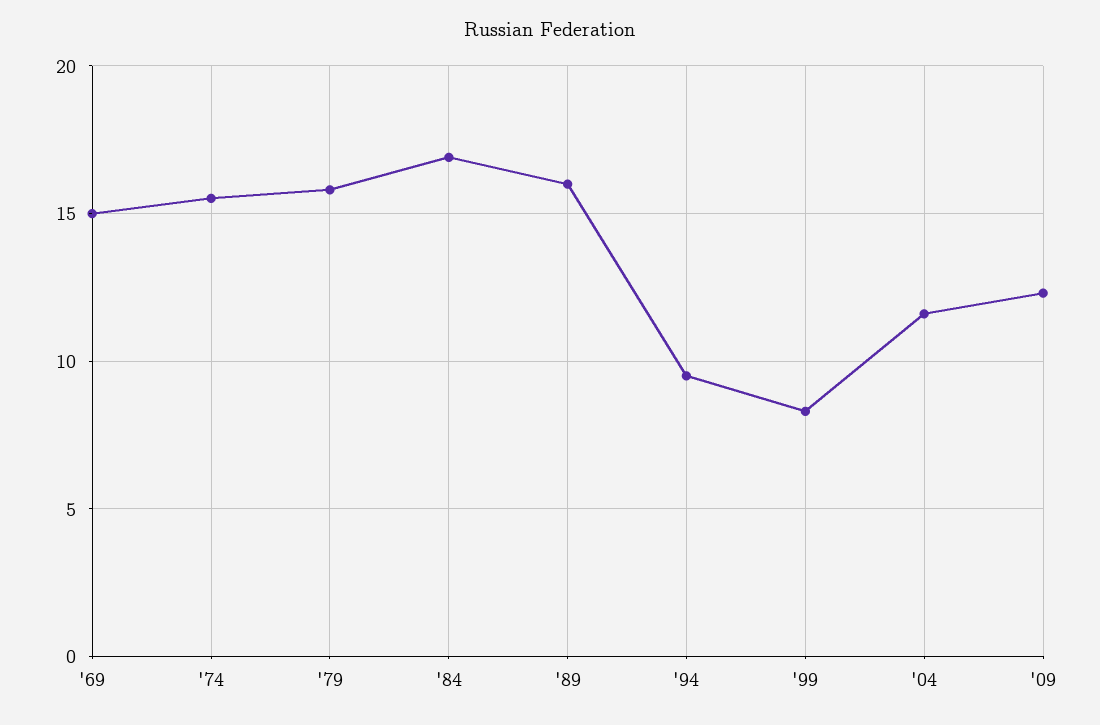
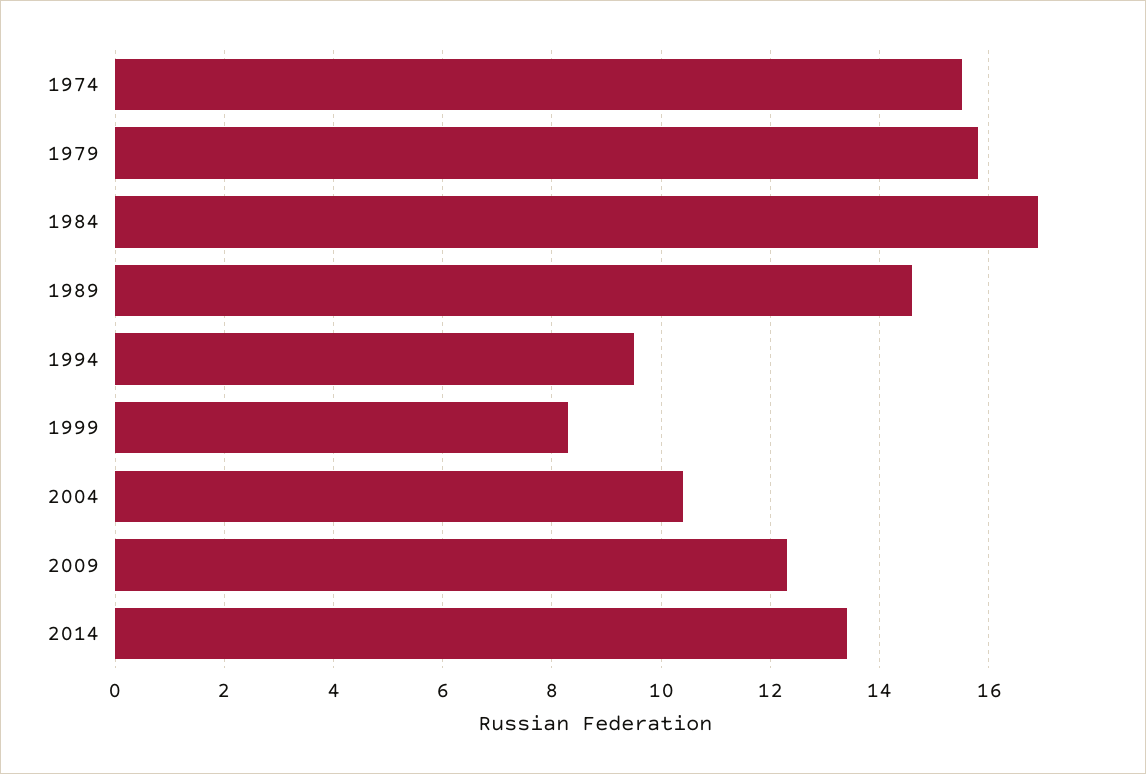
'69: 15 -> none
'89: 16 -> 14.6
'04: 11.5 -> 10.4
2014: none -> 13.4

